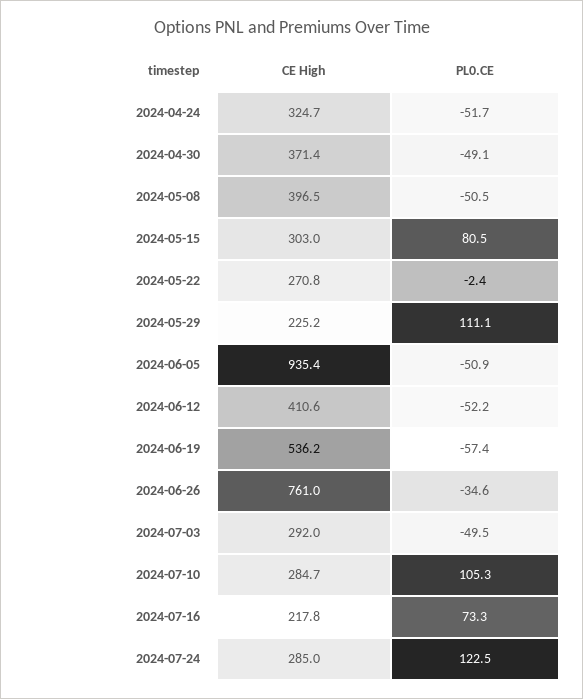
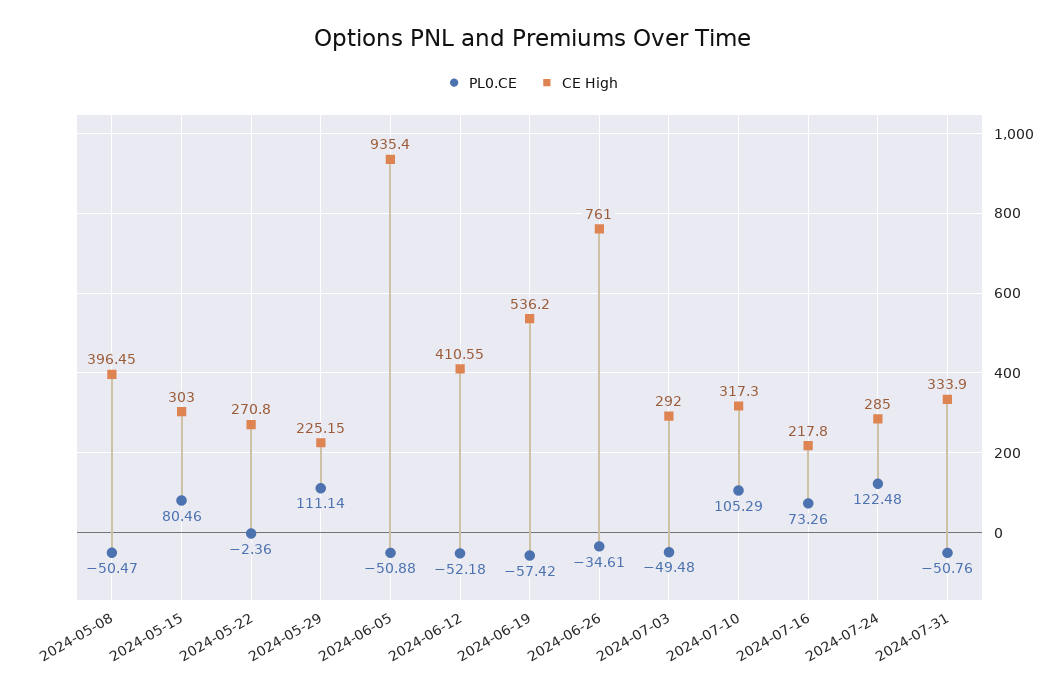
CE High, 2024-04-24: 324.7 -> none
PL0.CE, 2024-04-24: -51.7 -> none
CE High, 2024-04-30: 371.4 -> none
PL0.CE, 2024-04-30: -49.1 -> none
CE High, 2024-07-10: 284.7 -> 317.3
PL0.CE, 2024-07-31: none -> -50.76
CE High, 2024-07-31: none -> 333.9

